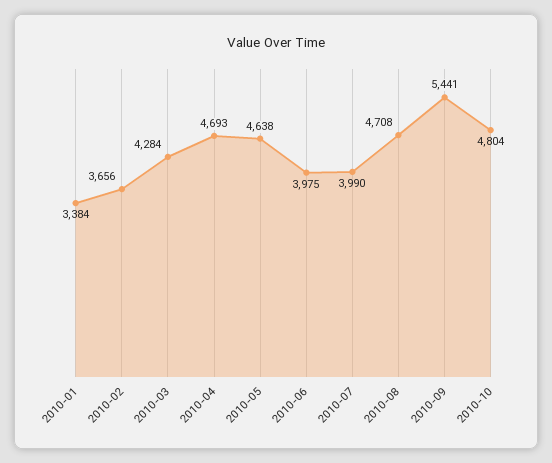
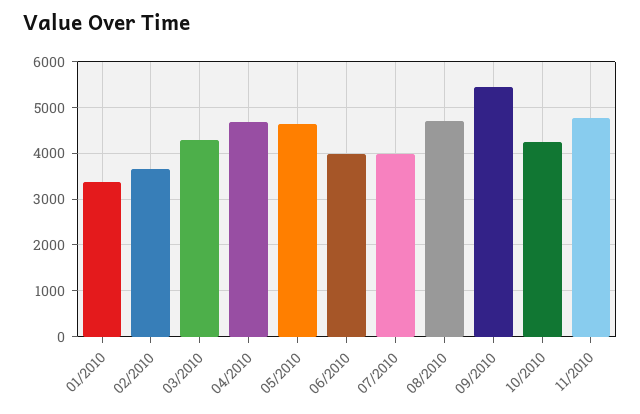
2010-10: 4804 -> 4200
11/2010: none -> 4800

